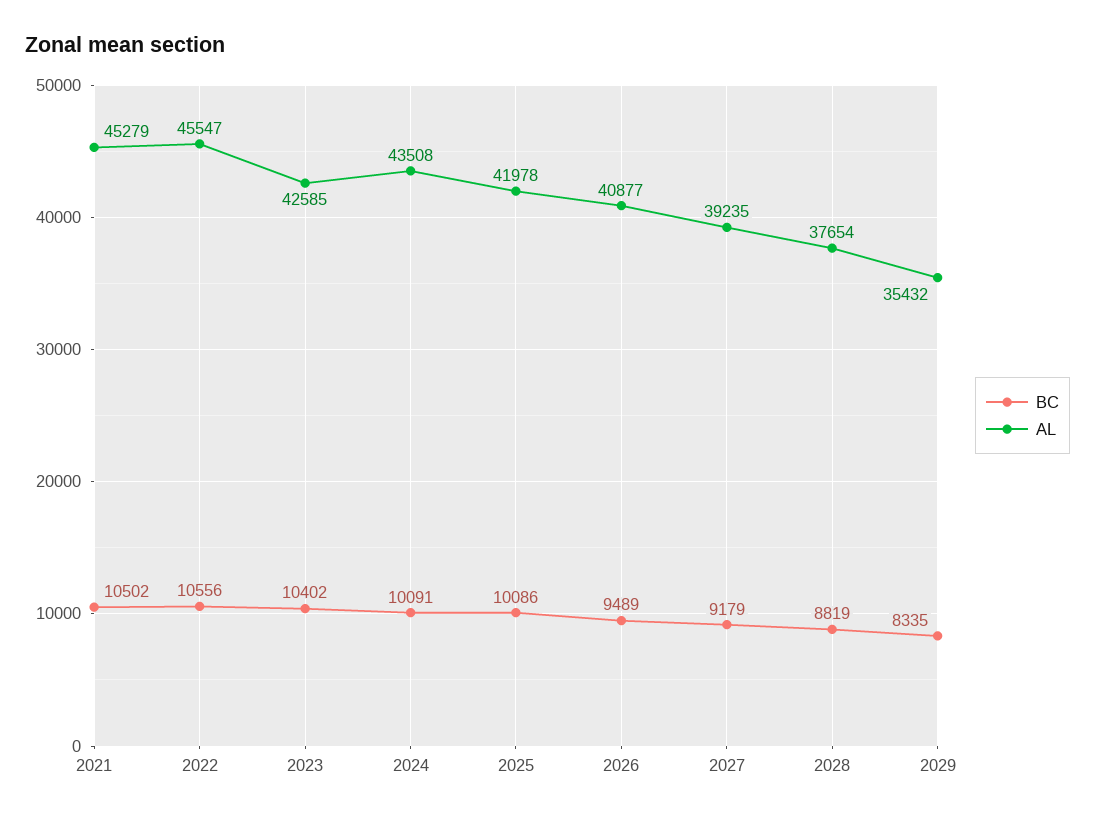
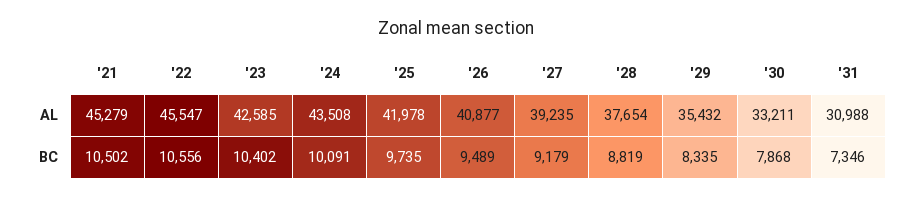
BC, 2025: 10086 -> 9735
AL, '30: none -> 33211
AL, '31: none -> 30988
BC, '30: none -> 7868
BC, '31: none -> 7346

